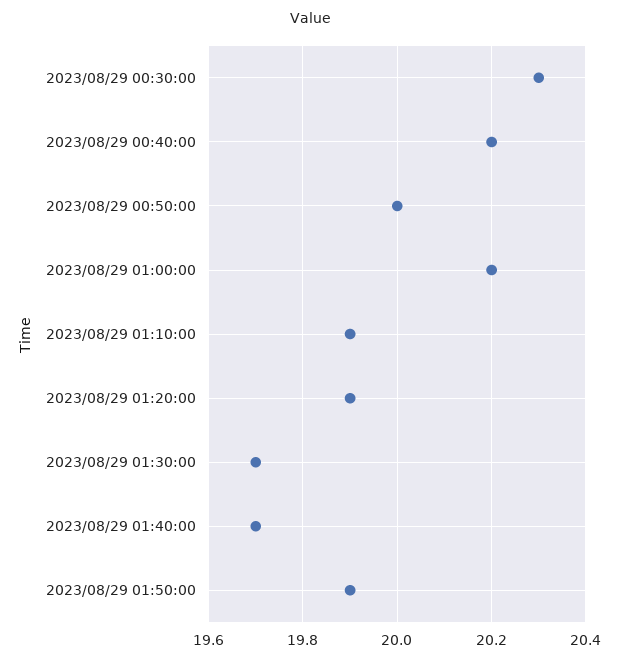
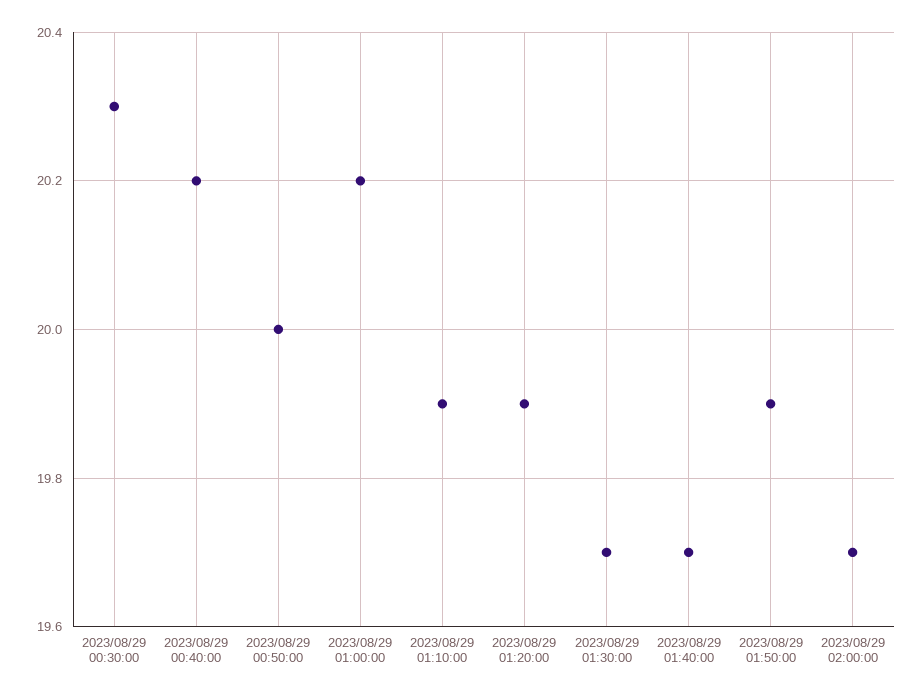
2023/08/29 02:00:00: none -> 19.7

